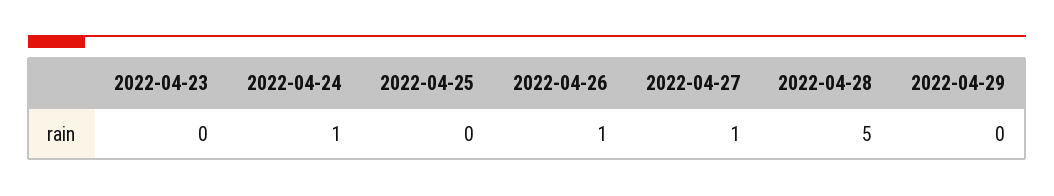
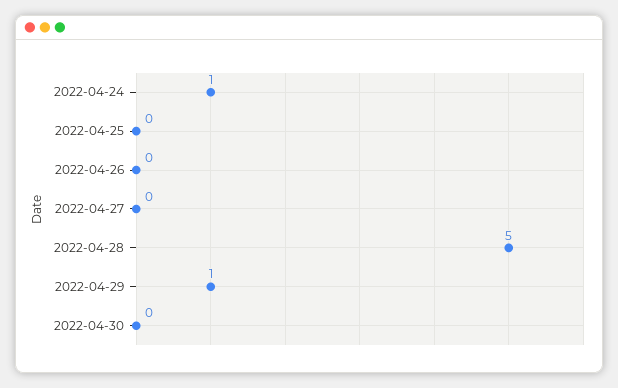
2022-04-23: 0 -> none
2022-04-26: 1 -> 0
2022-04-27: 1 -> 0
2022-04-29: 0 -> 1
2022-04-30: none -> 0

